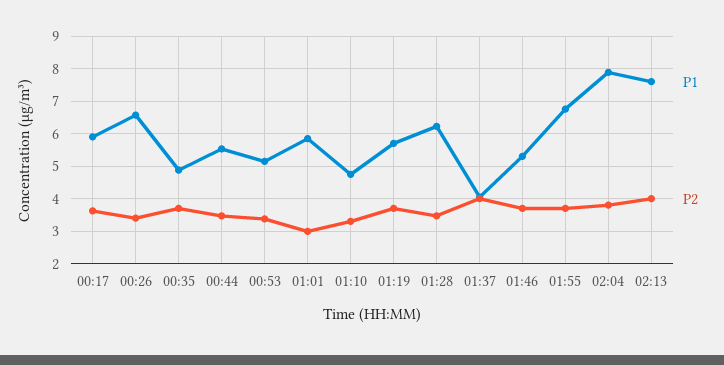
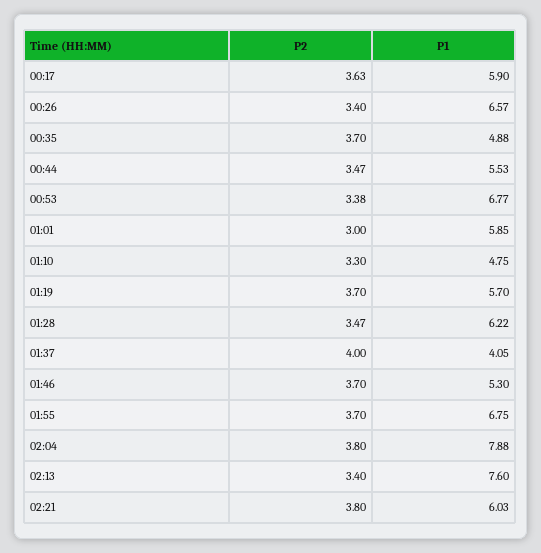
P1, 00:53: 5.2 -> 6.77
P2, 02:13: 4 -> 3.4
P2, 02:21: none -> 3.8
P1, 02:21: none -> 6.03

